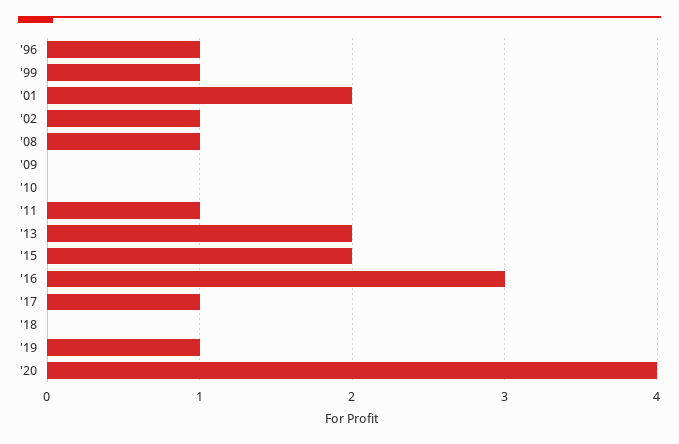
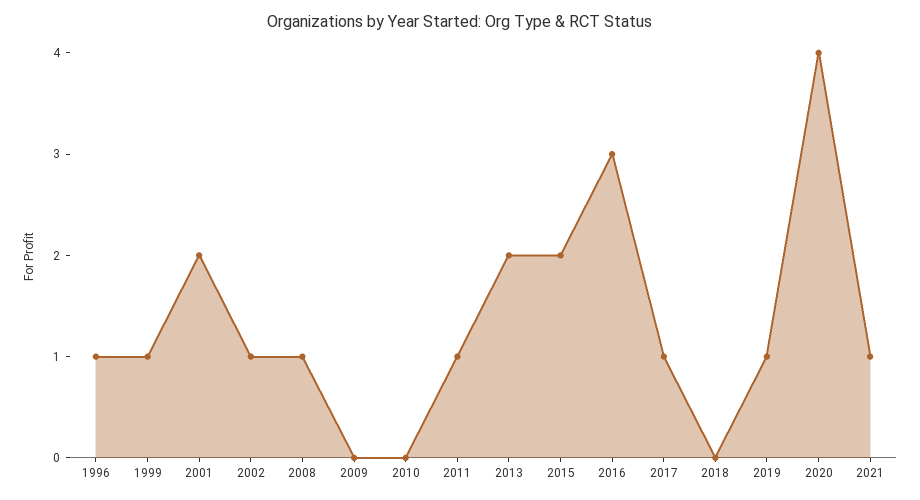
2021: none -> 1

